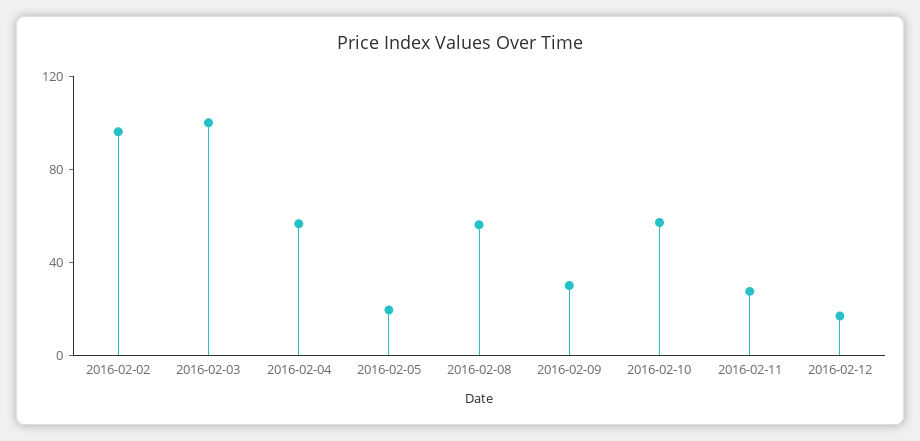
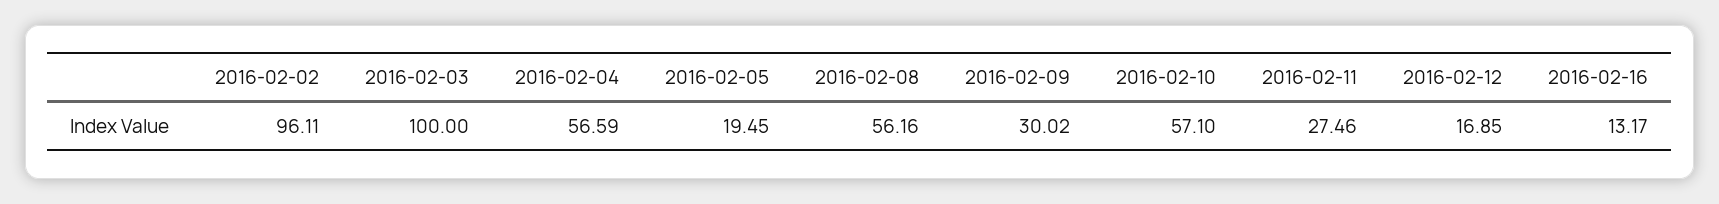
2016-02-16: none -> 13.17

